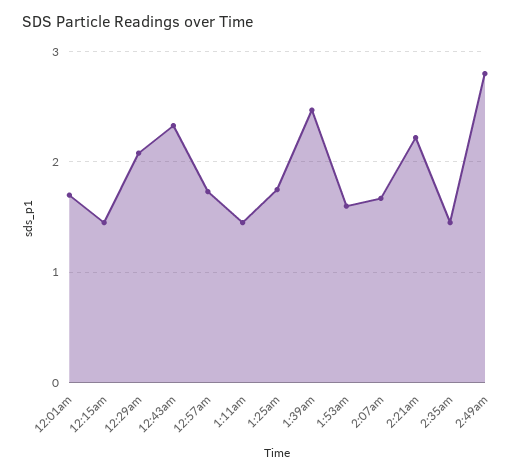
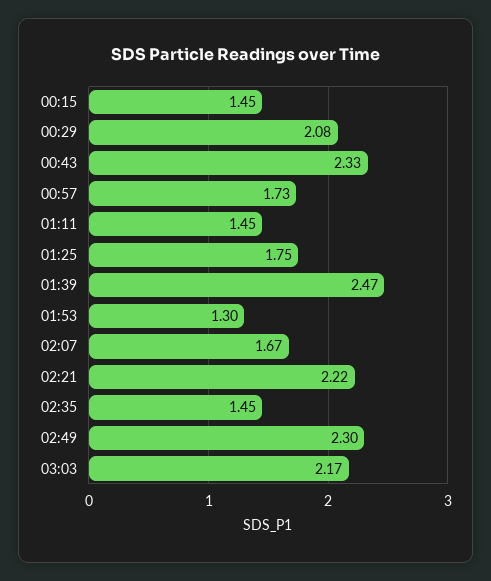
12:01am: 1.7 -> none
1:53am: 1.6 -> 1.3
2:49am: 2.8 -> 2.3
03:03: none -> 2.17

